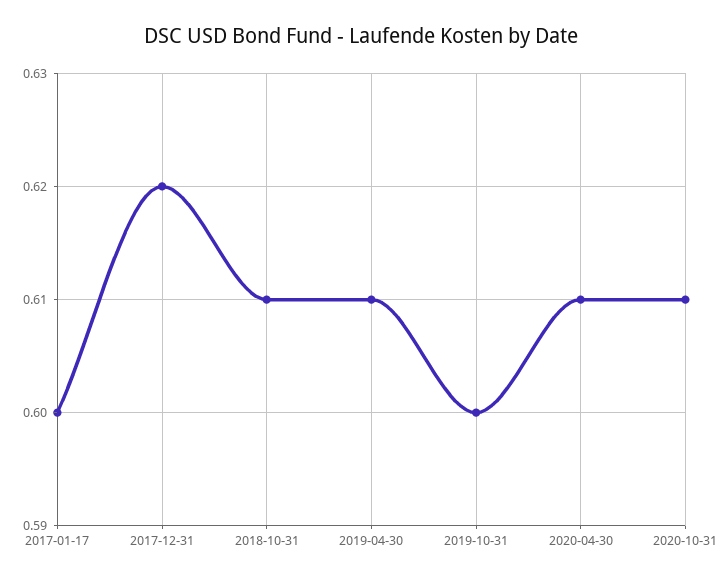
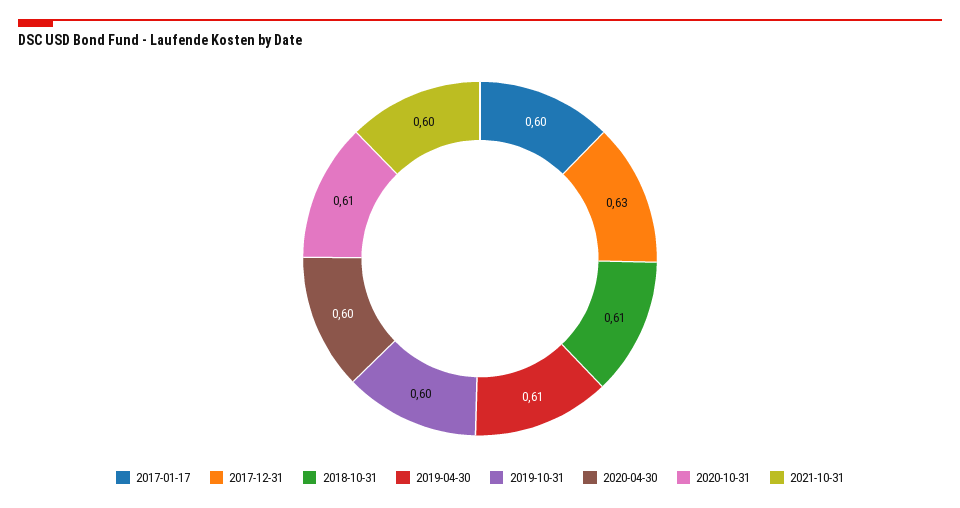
2017-12-31: 0.62 -> 0.63
2020-04-30: 0.61 -> 0.6
2021-10-31: none -> 0.6

